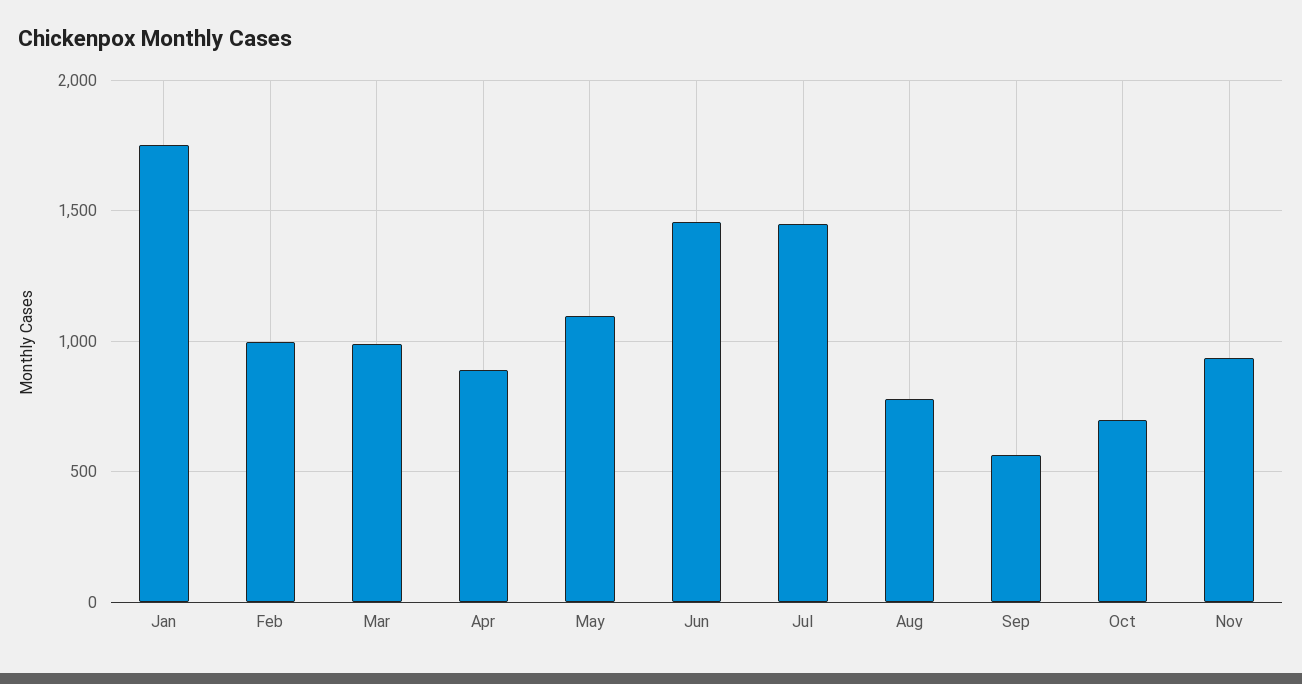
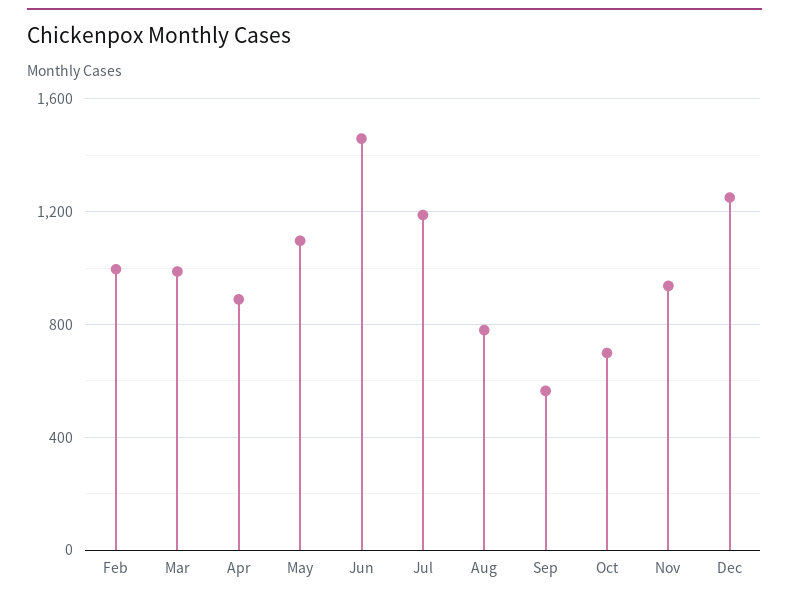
Jan: 1750 -> none
Jul: 1450 -> 1200
Dec: none -> 1250

